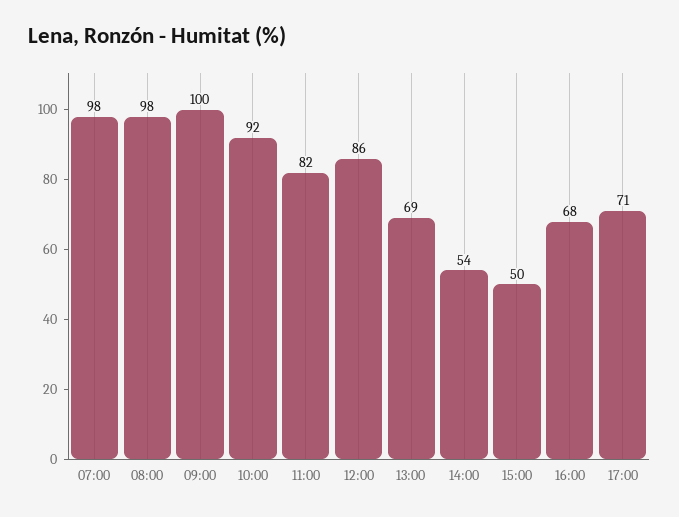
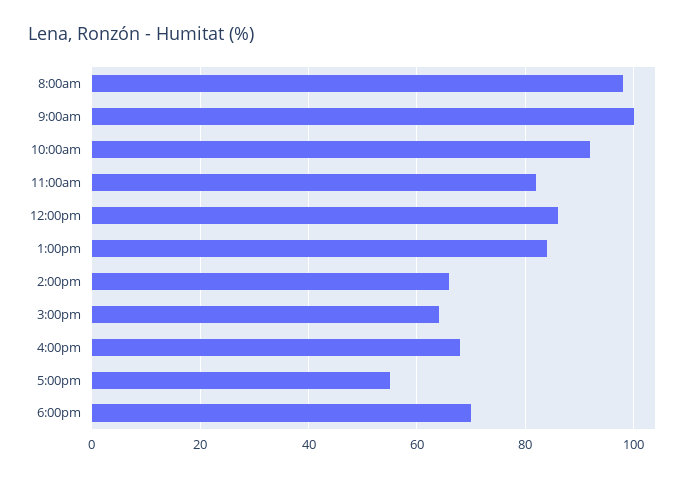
07:00: 98 -> none
13:00: 69 -> 85
14:00: 54 -> 65
15:00: 50 -> 65
17:00: 71 -> 55
6:00pm: none -> 70

